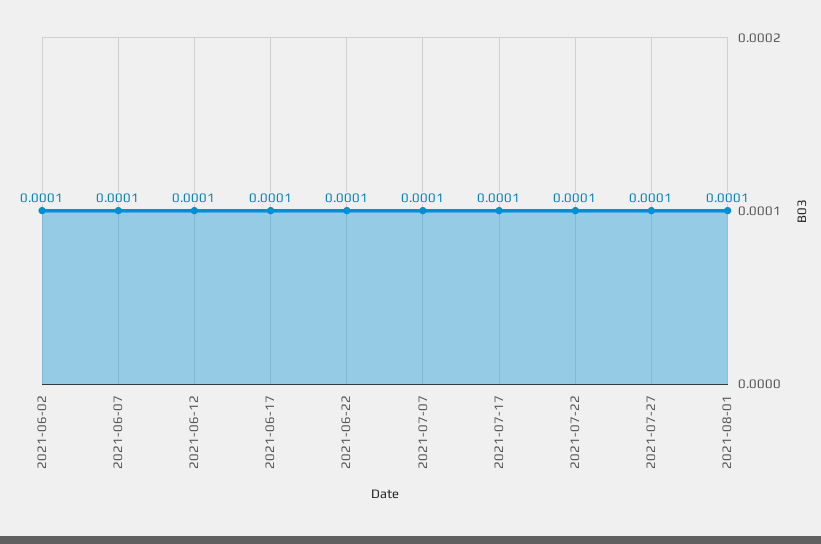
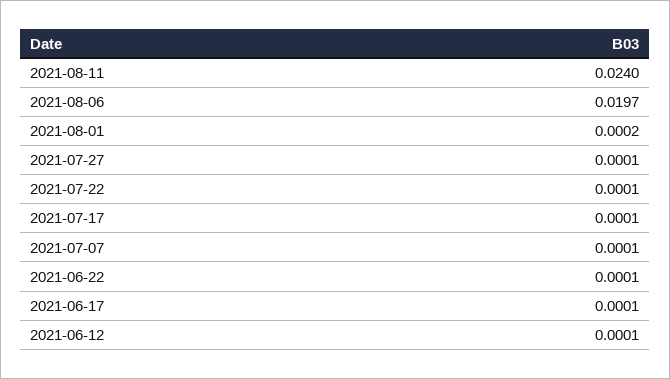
2021-06-02: 0.0001 -> none
2021-06-07: 0.0001 -> none
2021-08-01: 0.0001 -> 0.0002
2021-08-11: none -> 0.024
2021-08-06: none -> 0.0197

